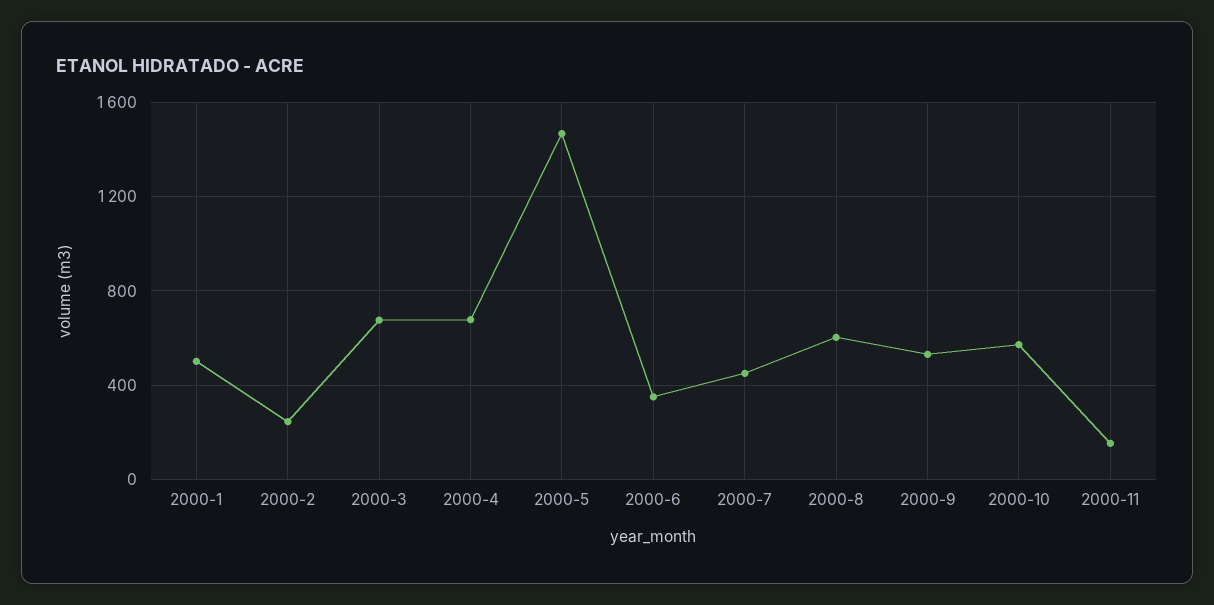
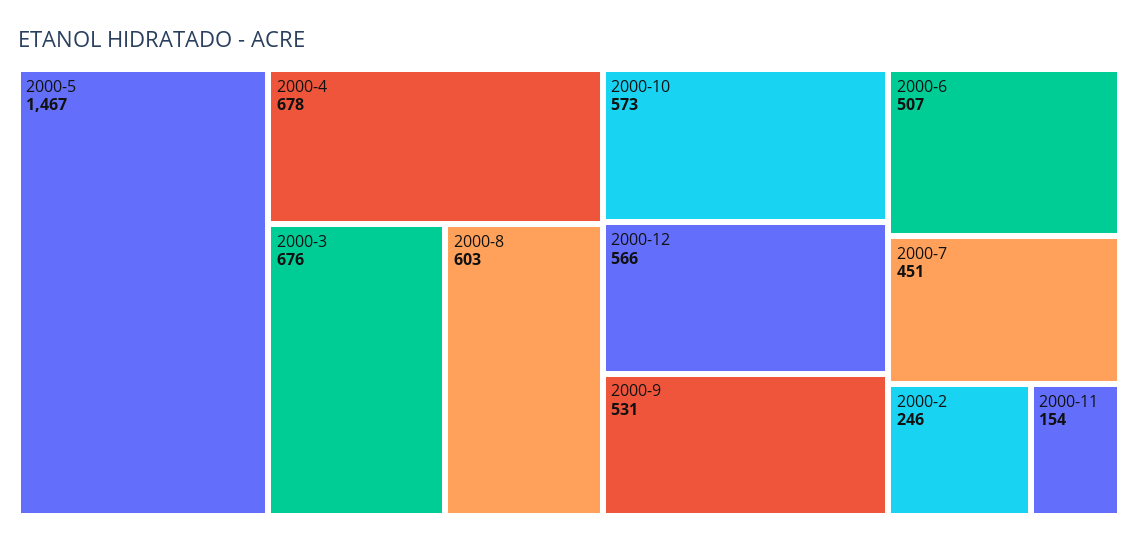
2000-1: 500 -> none
2000-6: 350 -> 507
2000-12: none -> 566

